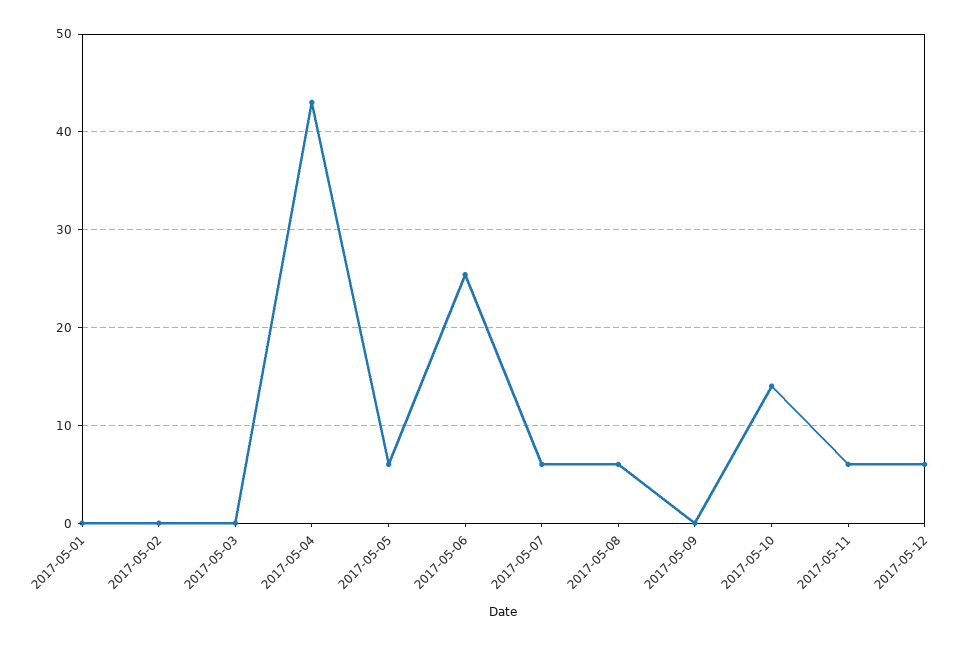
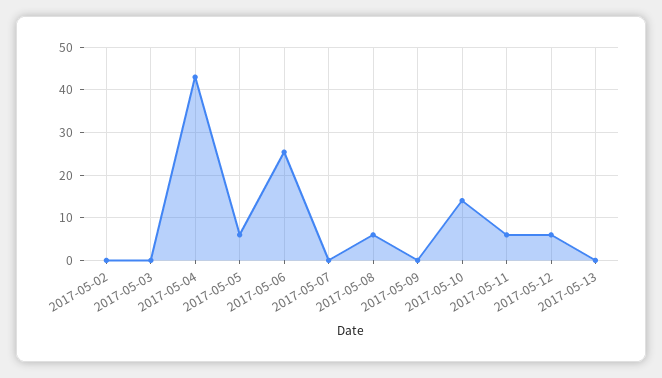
2017-05-01: 0 -> none
2017-05-07: 6 -> 0
2017-05-13: none -> 0

